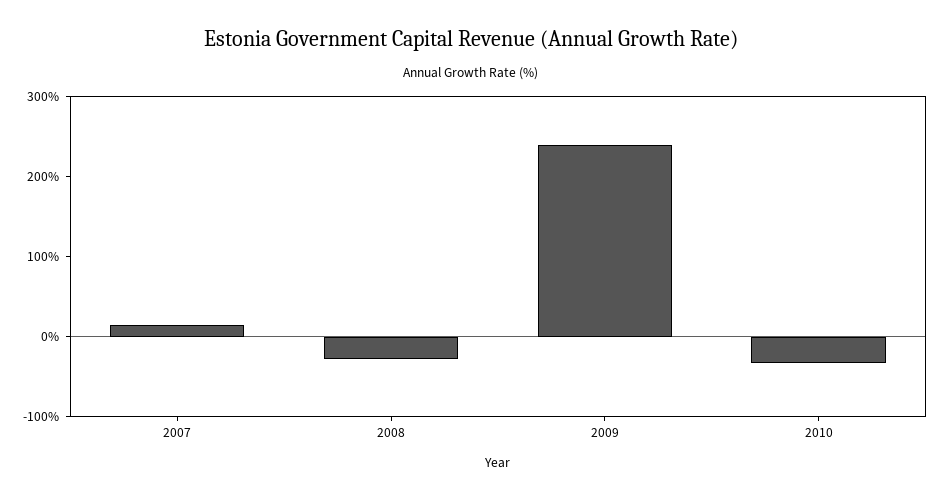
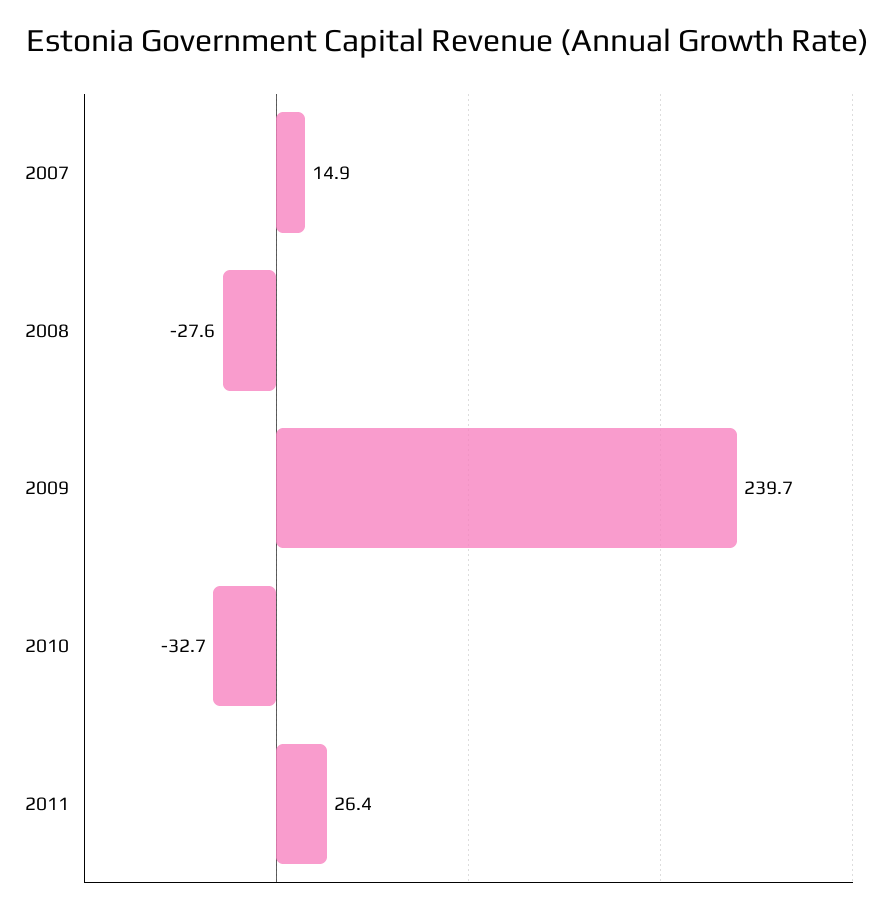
2011: none -> 26.4

